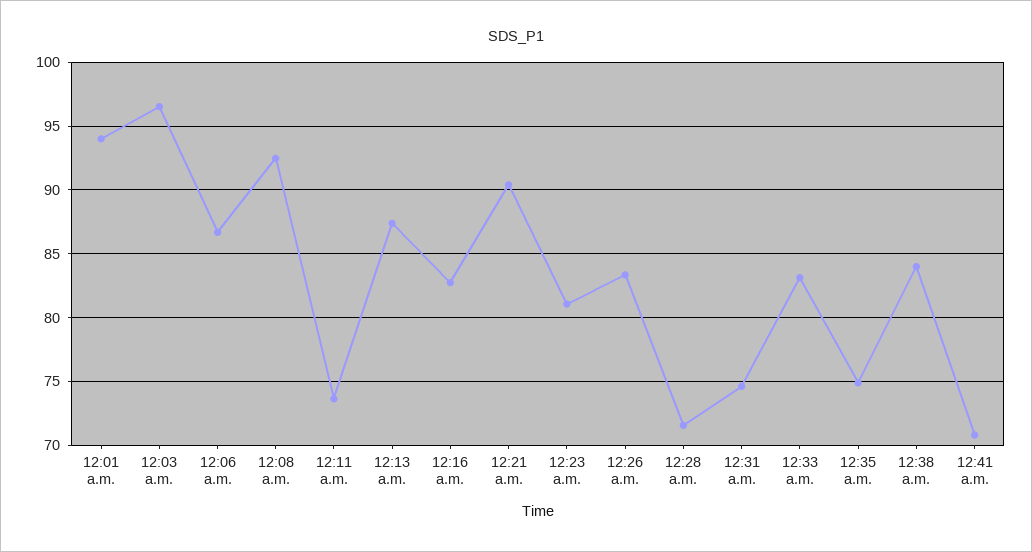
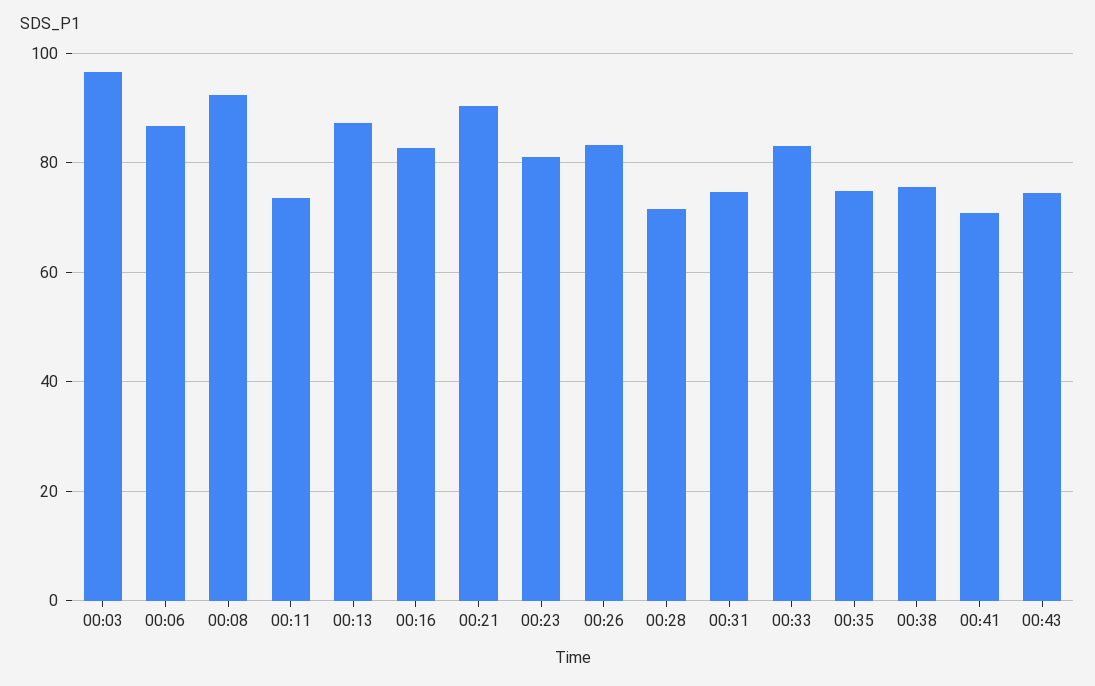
12:01 a.m.: 94 -> none
12:38 a.m.: 84 -> 76
00:43: none -> 74

